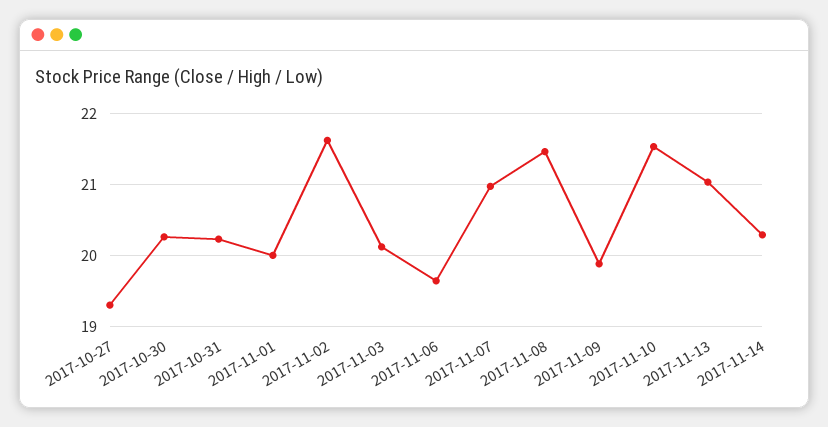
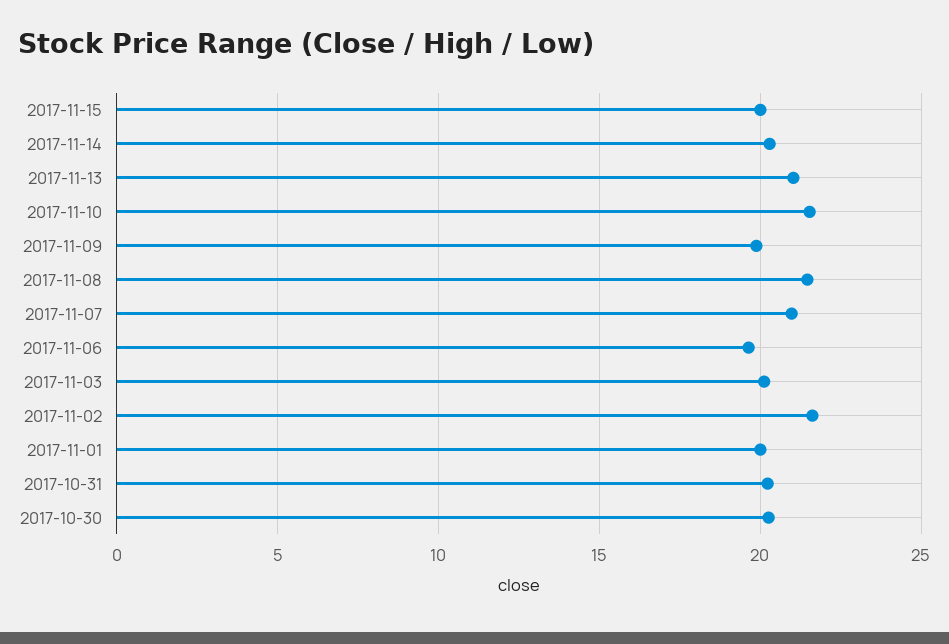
2017-10-27: 19.3 -> none
2017-11-15: none -> 20

